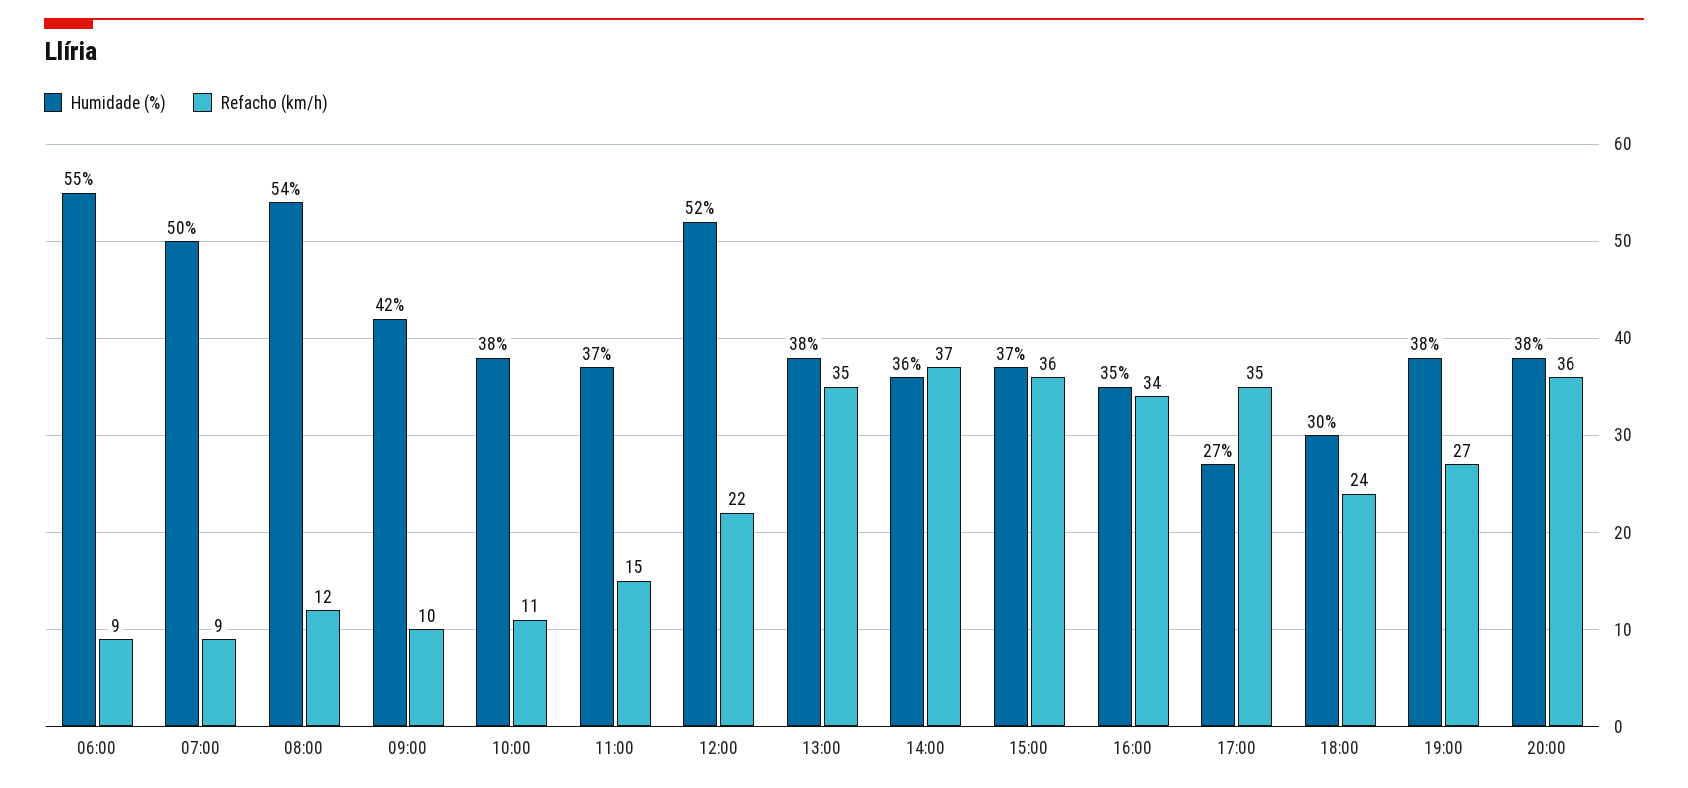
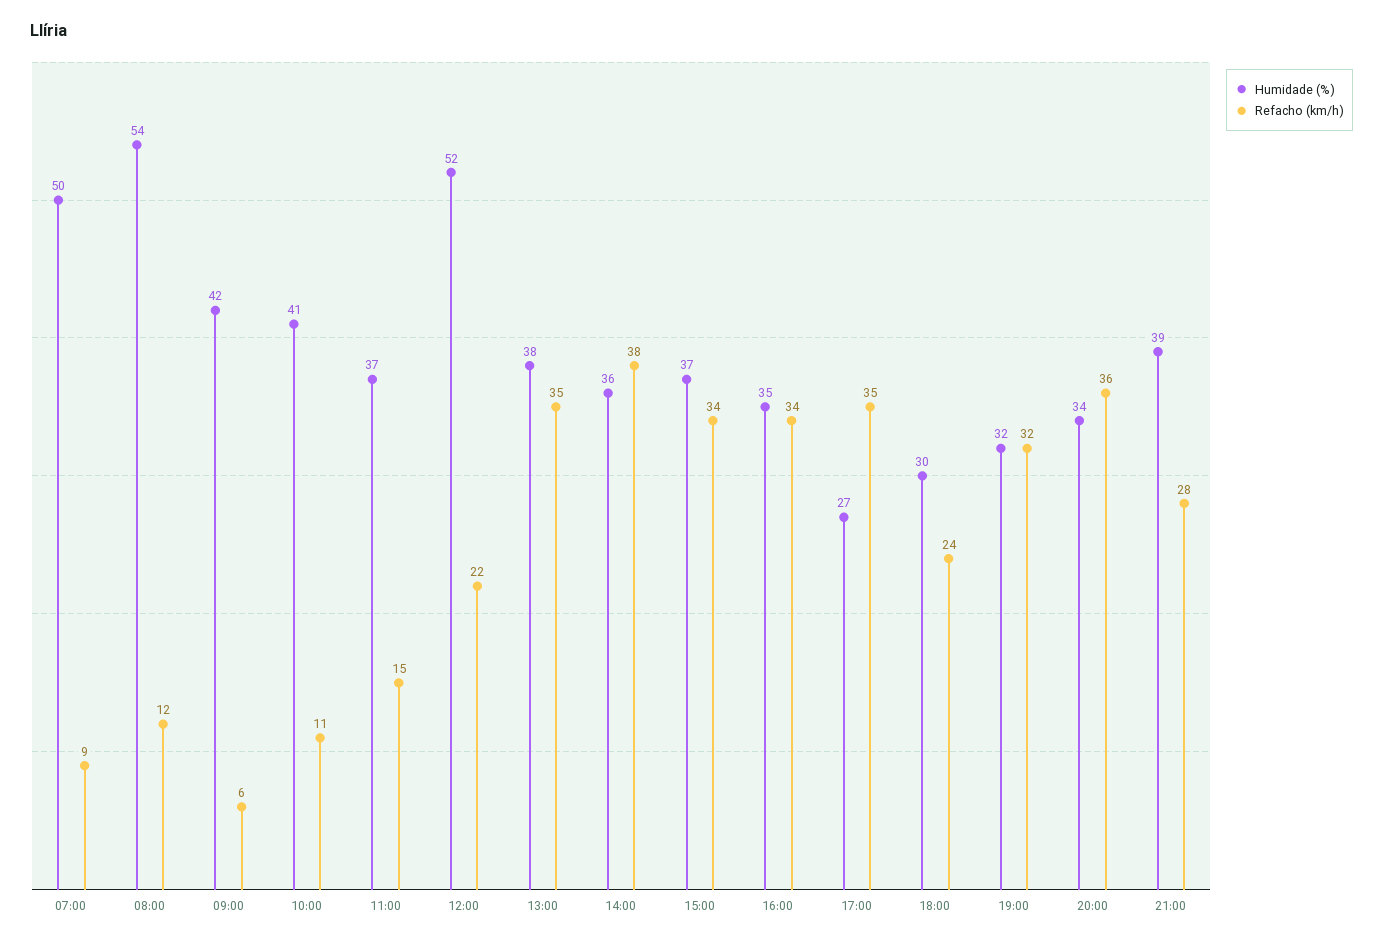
Humidade (%), 06:00: 55 -> none
Refacho (km/h), 06:00: 9 -> none
Refacho (km/h), 09:00: 10 -> 6
Humidade (%), 10:00: 38 -> 41
Refacho (km/h), 14:00: 37 -> 38
Refacho (km/h), 15:00: 36 -> 34
Humidade (%), 19:00: 38 -> 32
Refacho (km/h), 19:00: 27 -> 32
Humidade (%), 20:00: 38 -> 34
Humidade (%), 21:00: none -> 39
Refacho (km/h), 21:00: none -> 28

